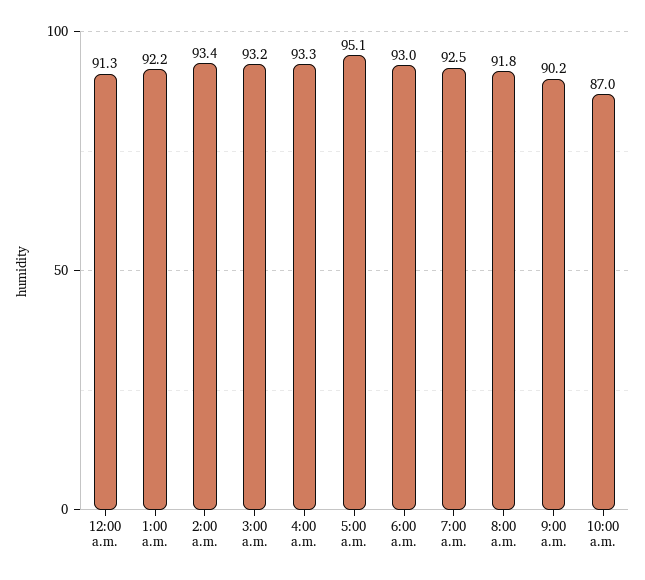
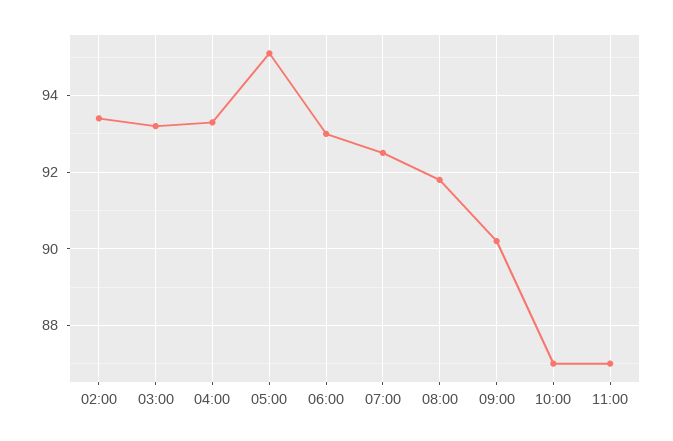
12:00 a.m.: 91.3 -> none
1:00 a.m.: 92.2 -> none
11:00: none -> 87

